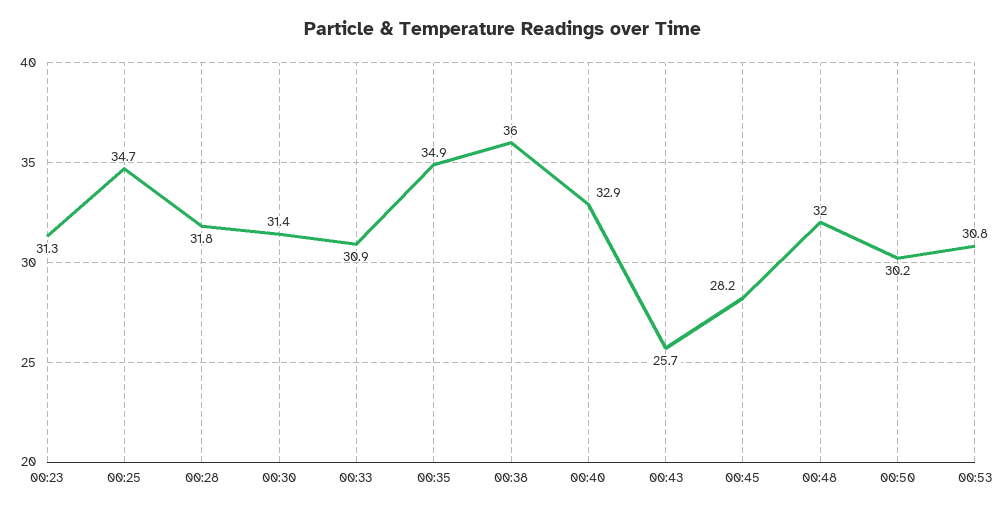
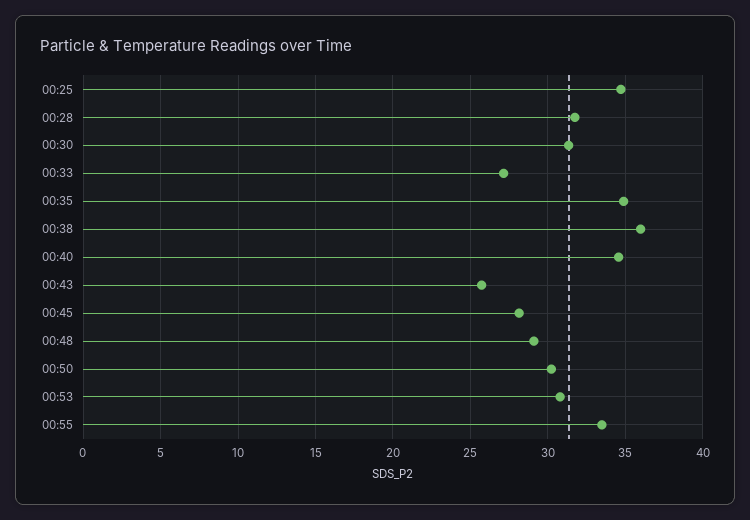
00:23: 31.3 -> none
00:33: 30.9 -> 27
00:40: 32.9 -> 34.5
00:48: 32 -> 29
00:55: none -> 33.5

